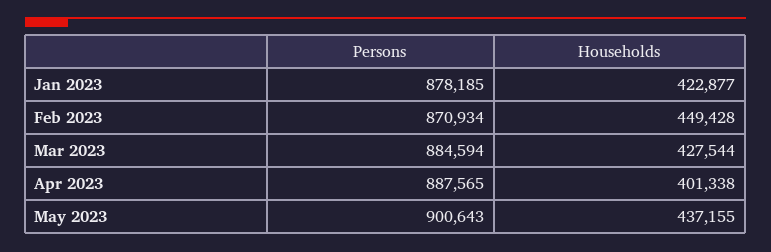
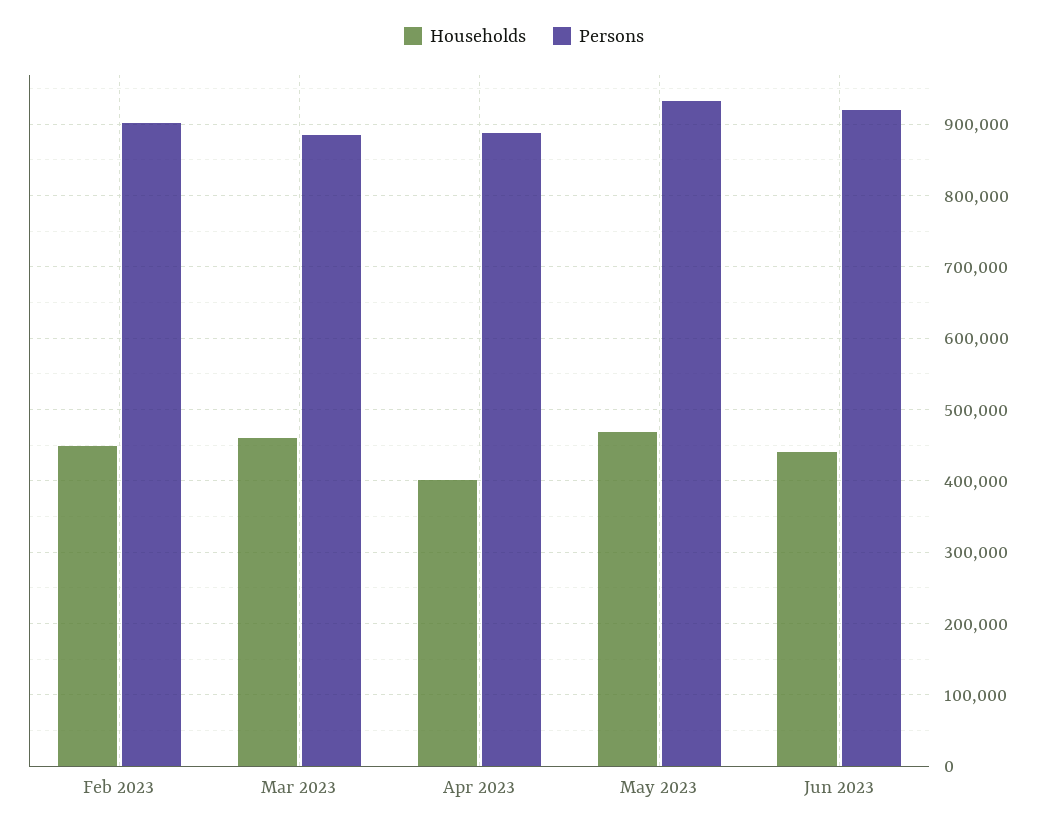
Persons, Jan 2023: 878185 -> none
Households, Jan 2023: 422877 -> none
Persons, Feb 2023: 870934 -> 900000
Households, Mar 2023: 427544 -> 460000
Persons, May 2023: 900643 -> 930000
Households, May 2023: 437155 -> 470000
Households, Jun 2023: none -> 440000
Persons, Jun 2023: none -> 920000

